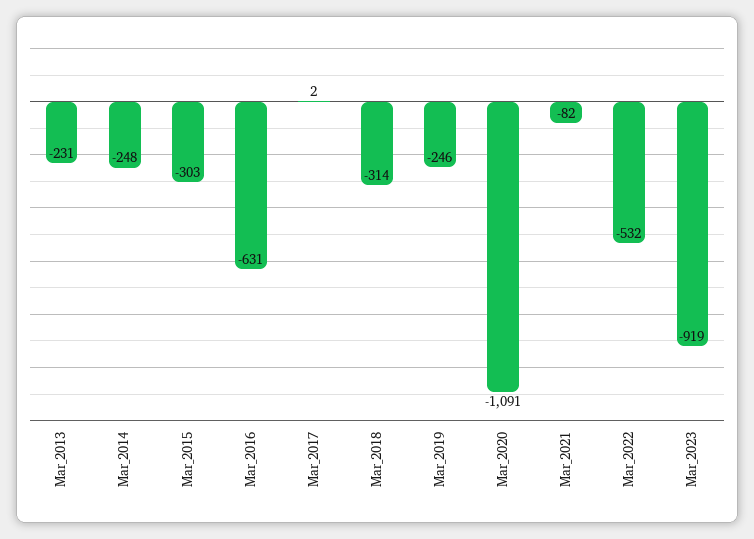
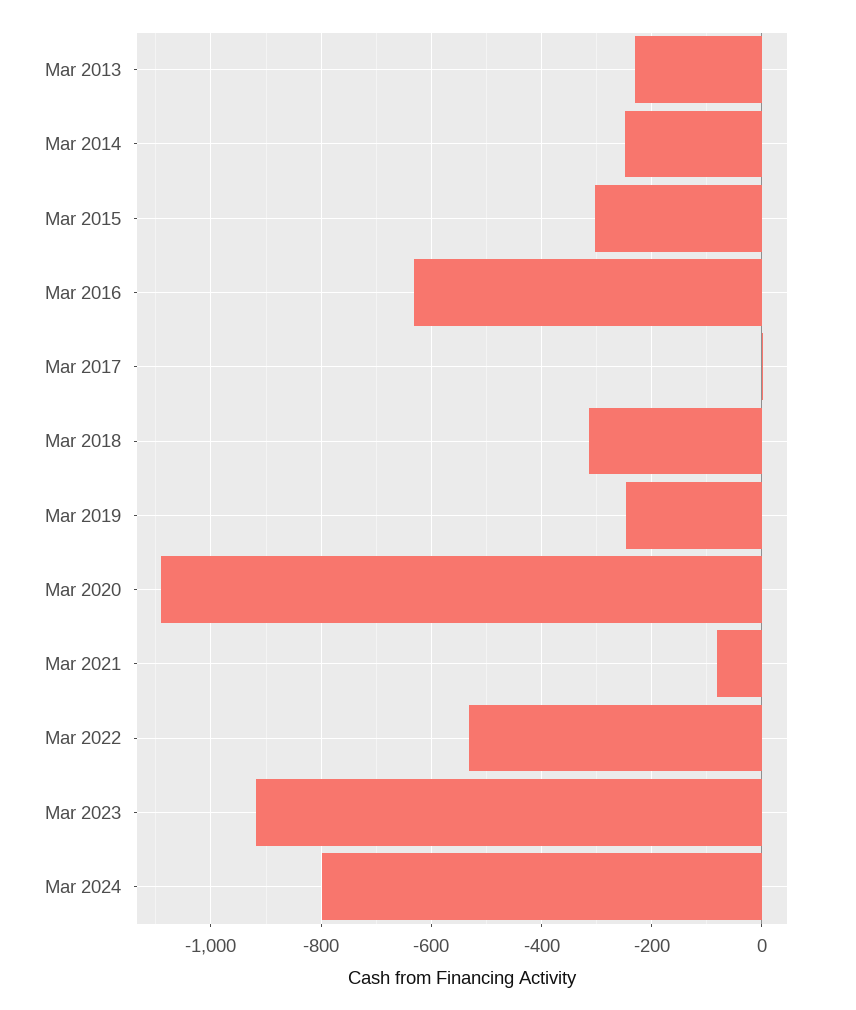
Mar 2024: none -> -800

